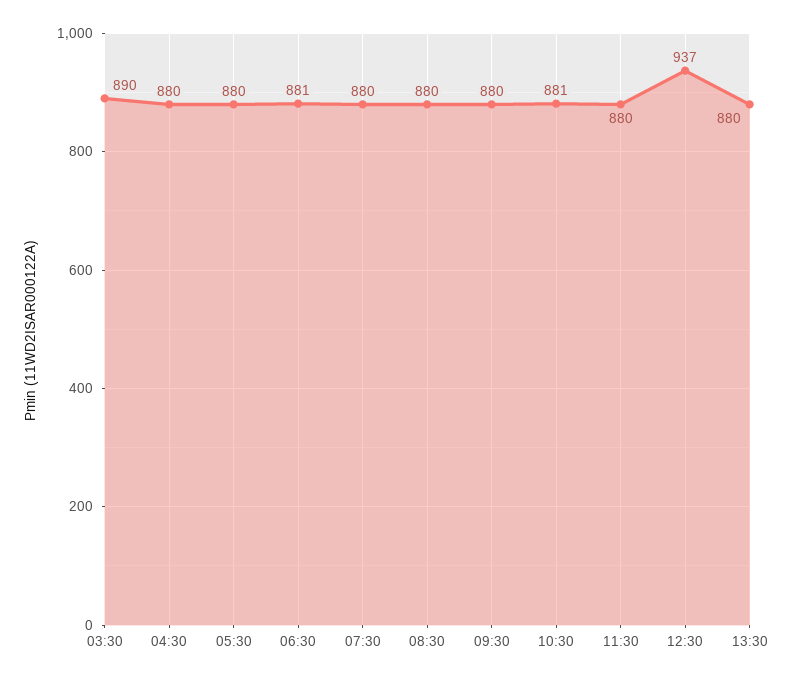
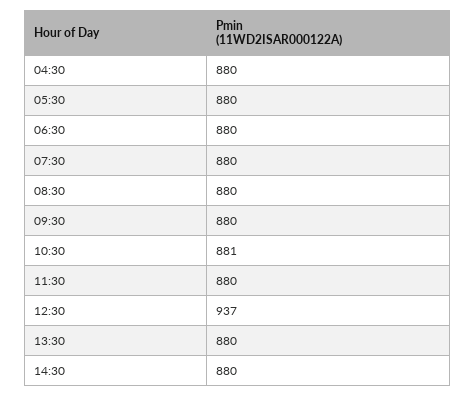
03:30: 890 -> none
06:30: 881 -> 880
14:30: none -> 880

